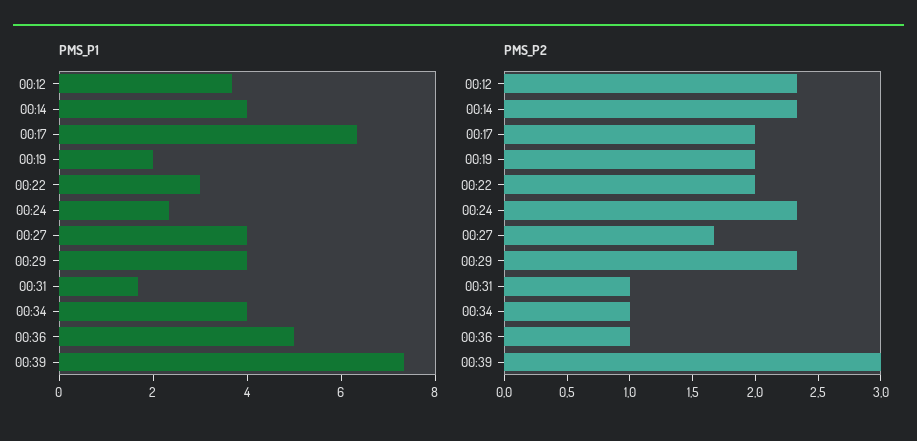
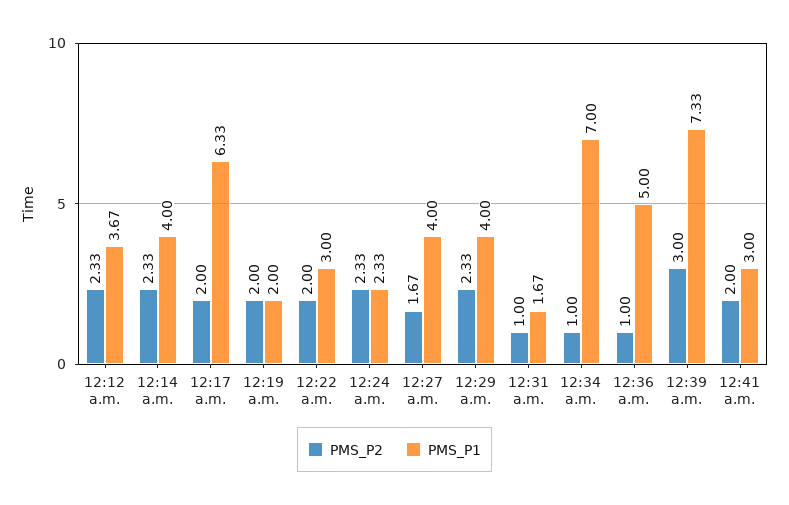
PMS_P1, 00:34: 4 -> 7
PMS_P2, 12:41 a.m.: none -> 2
PMS_P1, 12:41 a.m.: none -> 3

